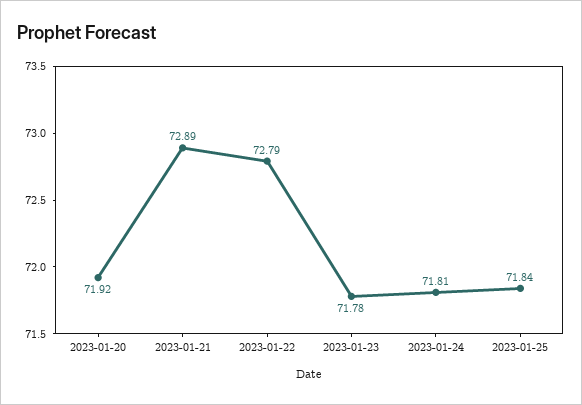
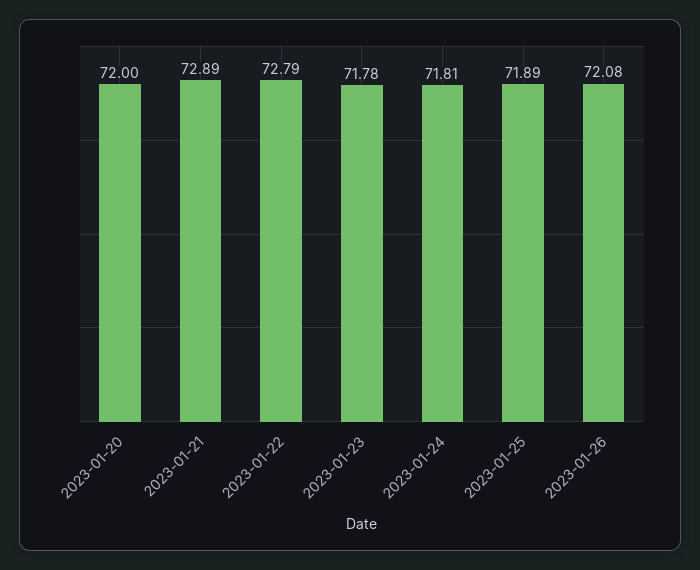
2023-01-20: 71.92 -> 72
2023-01-25: 71.84 -> 71.89
2023-01-26: none -> 72.08

